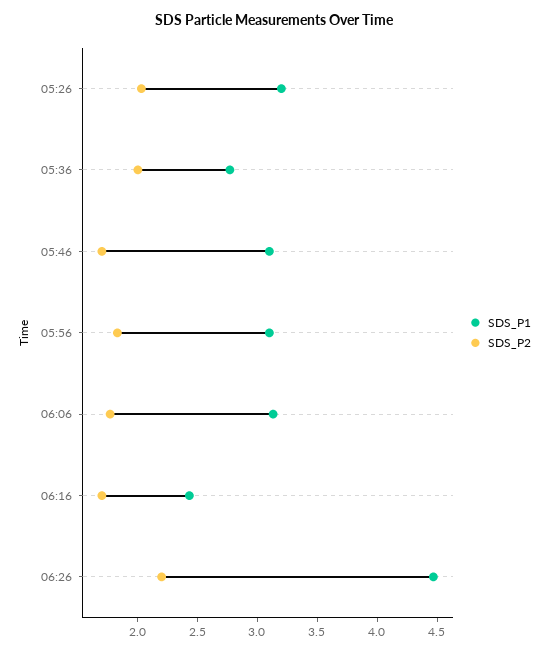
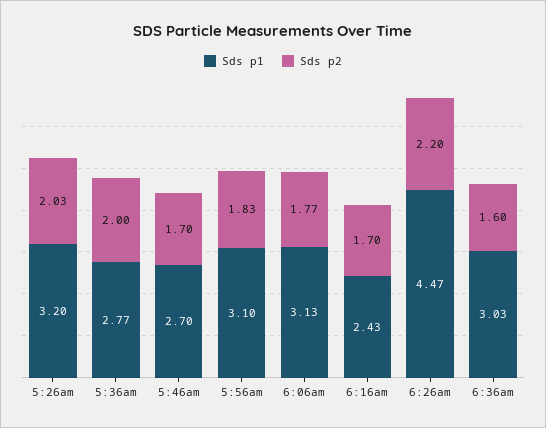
SDS_P1, 05:46: 3.1 -> 2.7
SDS_P1, 6:36am: none -> 3.03
SDS_P2, 6:36am: none -> 1.6

